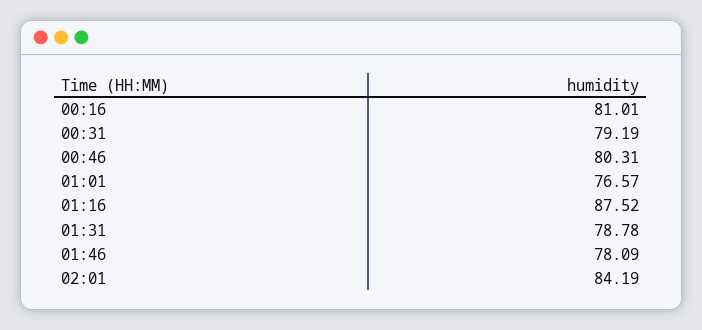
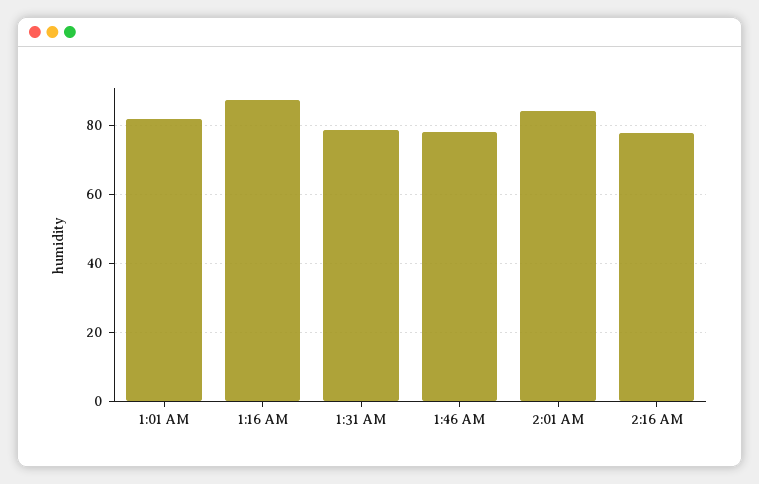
00:16: 81.01 -> none
00:31: 79.19 -> none
00:46: 80.31 -> none
01:01: 76.57 -> 82
2:16 AM: none -> 78

